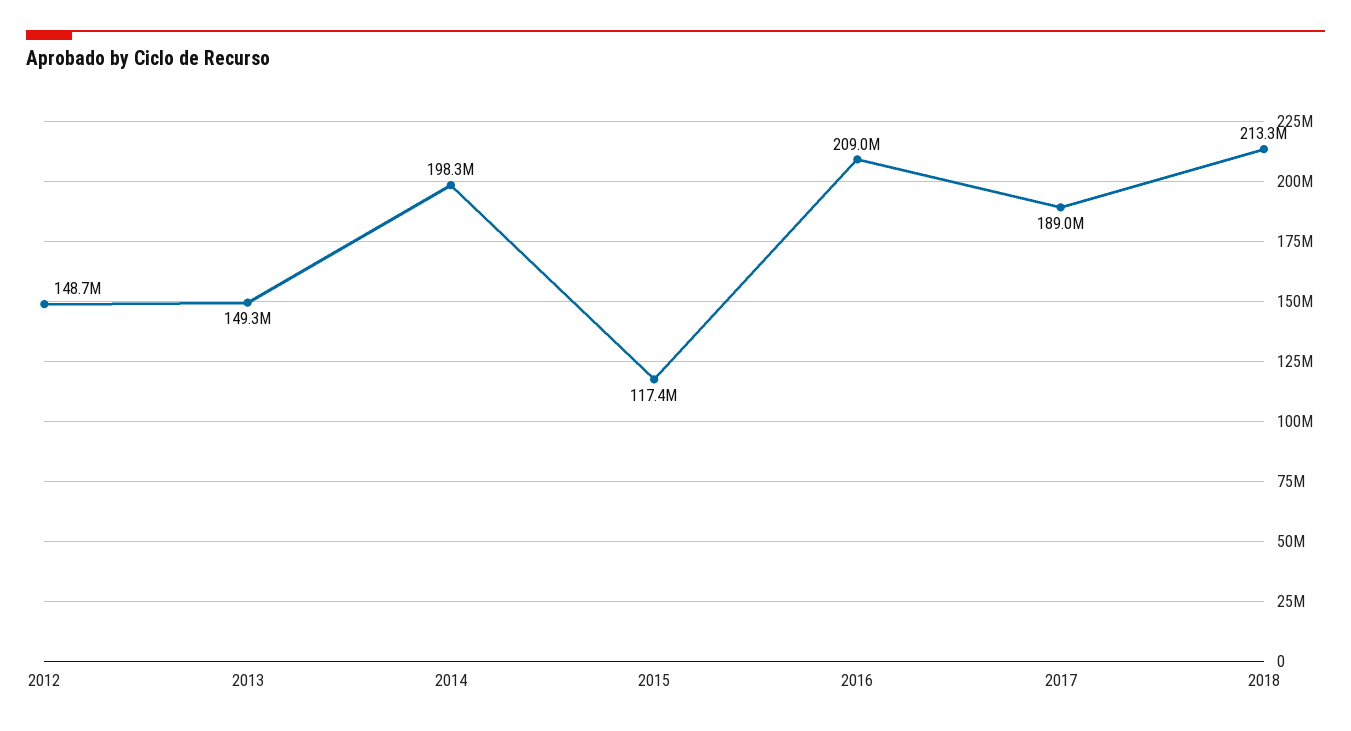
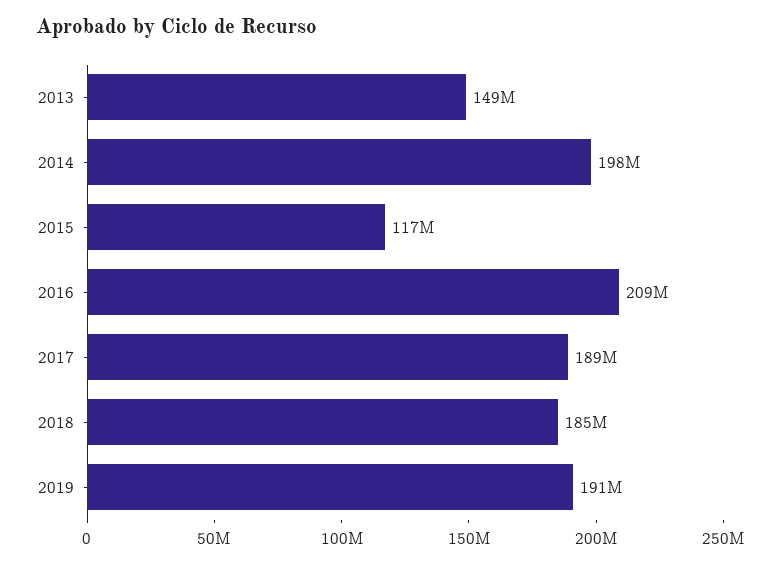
2012: 148700000 -> none
2018: 213300000 -> 185000000
2019: none -> 191000000

